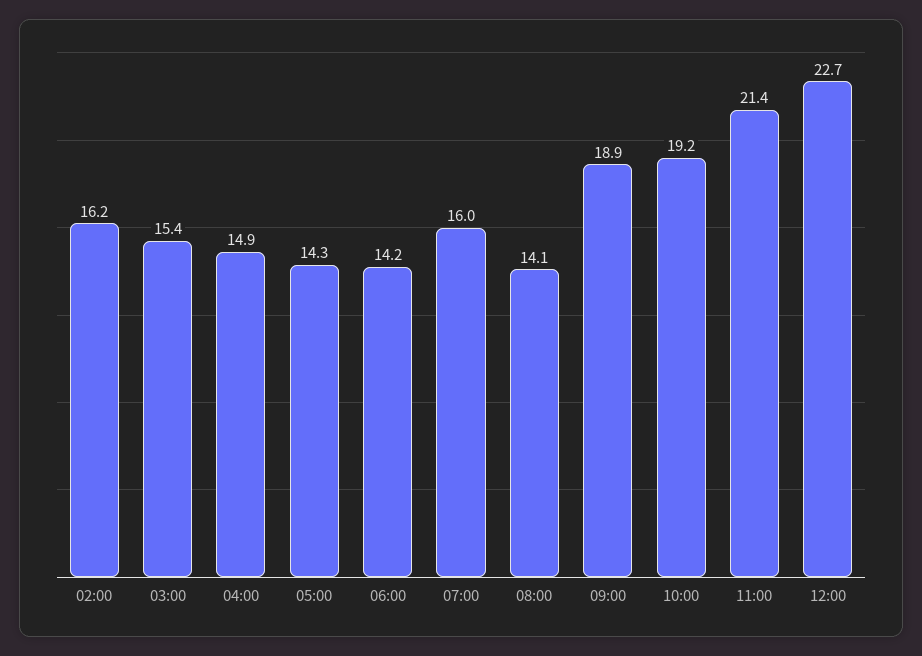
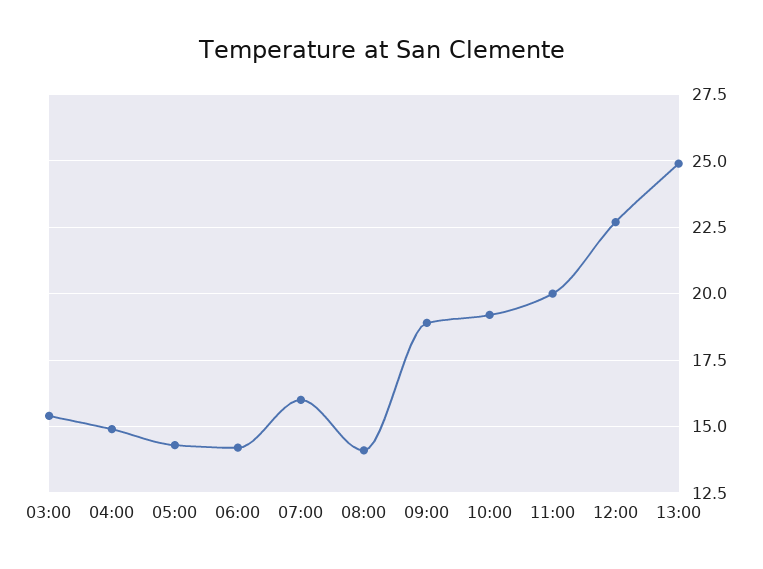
02:00: 16.2 -> none
11:00: 21.4 -> 20
13:00: none -> 25

